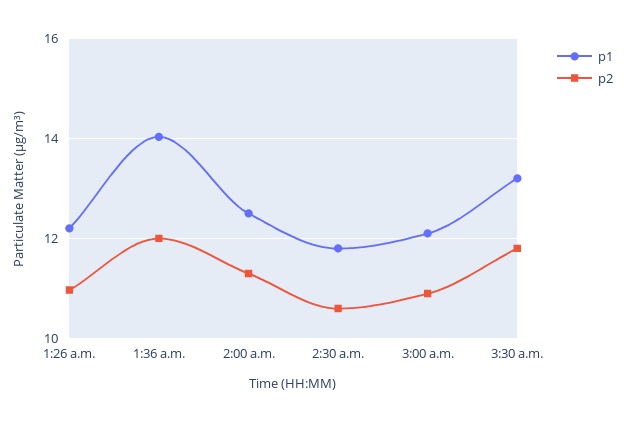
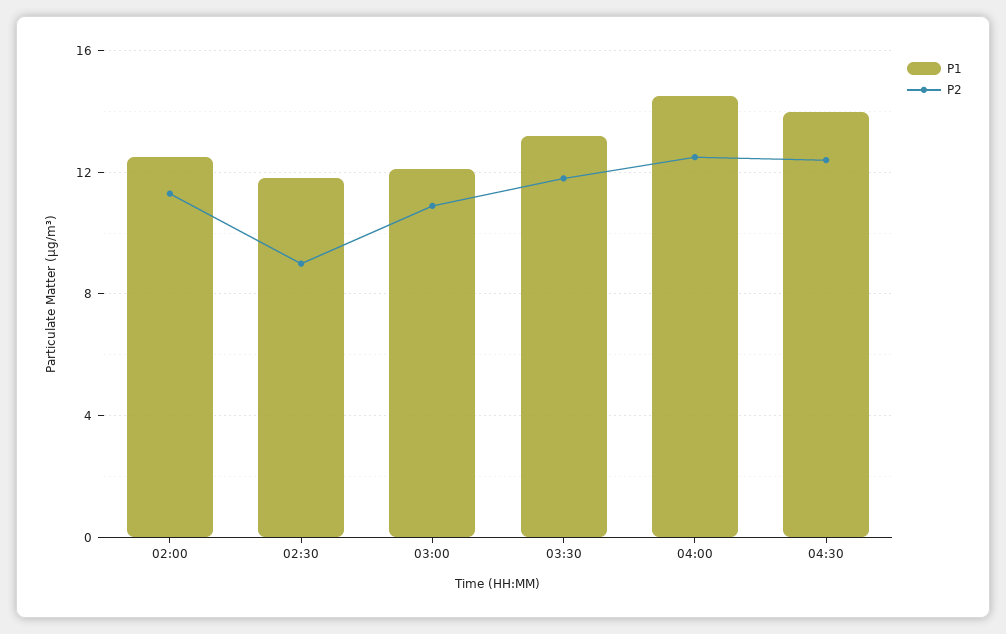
p1, 1:26 a.m.: 12.2 -> none
p2, 1:26 a.m.: 11 -> none
p1, 1:36 a.m.: 14 -> none
p2, 1:36 a.m.: 12 -> none
p2, 2:30 a.m.: 10.6 -> 9
p1, 04:00: none -> 14.5
p2, 04:00: none -> 12.5
p1, 04:30: none -> 14
p2, 04:30: none -> 12.5

